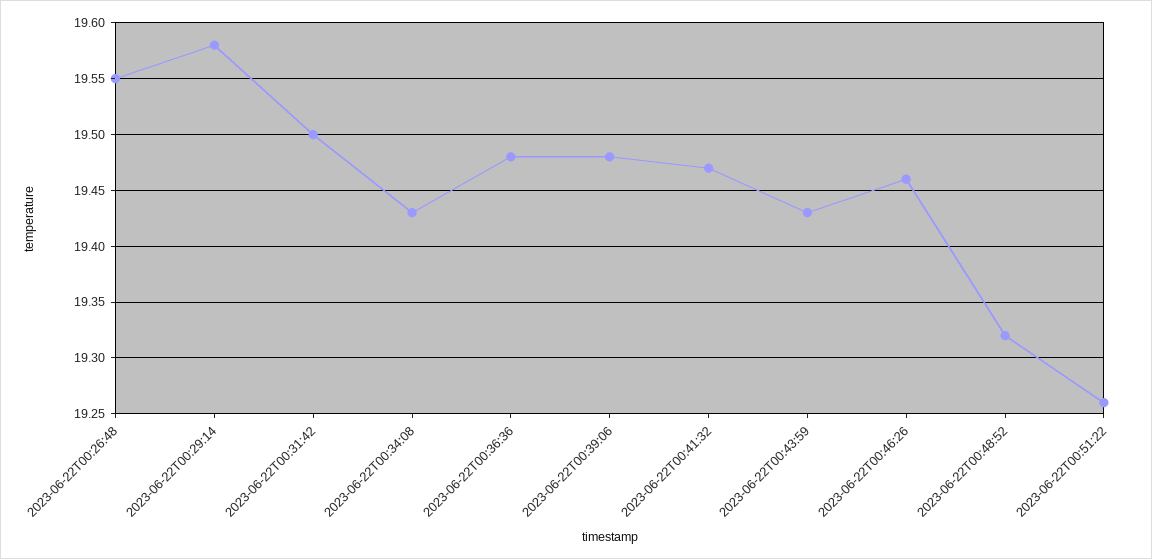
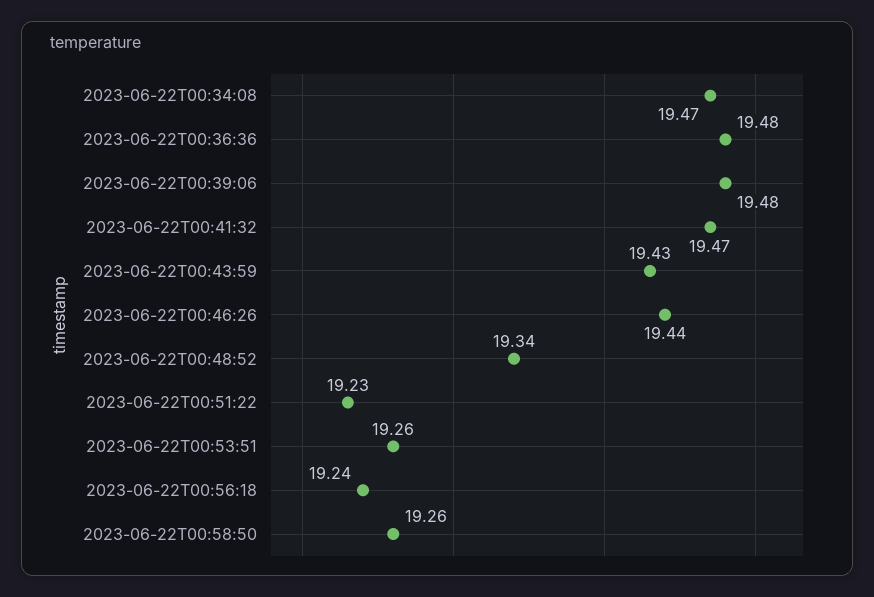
2023-06-22T00:26:48: 19.55 -> none
2023-06-22T00:29:14: 19.58 -> none
2023-06-22T00:31:42: 19.5 -> none
2023-06-22T00:34:08: 19.43 -> 19.47
2023-06-22T00:46:26: 19.46 -> 19.44
2023-06-22T00:48:52: 19.32 -> 19.34
2023-06-22T00:51:22: 19.26 -> 19.23
2023-06-22T00:53:51: none -> 19.26
2023-06-22T00:56:18: none -> 19.24
2023-06-22T00:58:50: none -> 19.26

